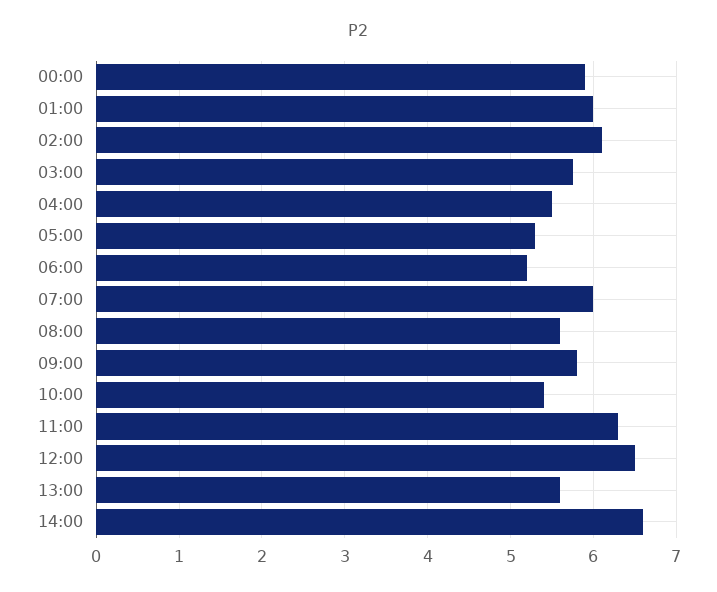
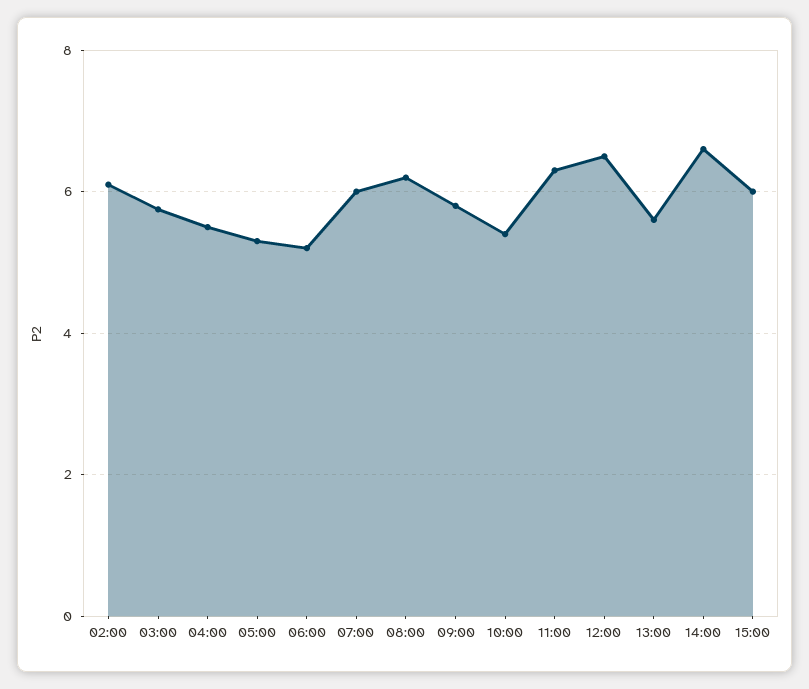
00:00: 5.9 -> none
01:00: 6 -> none
08:00: 5.6 -> 6.2
15:00: none -> 6

